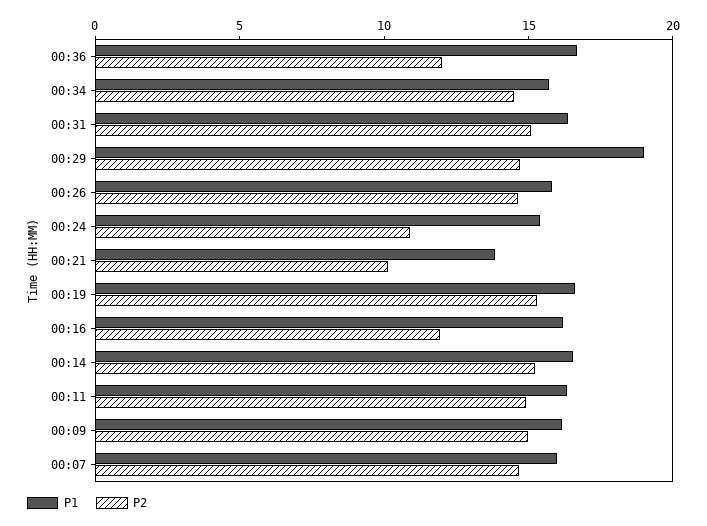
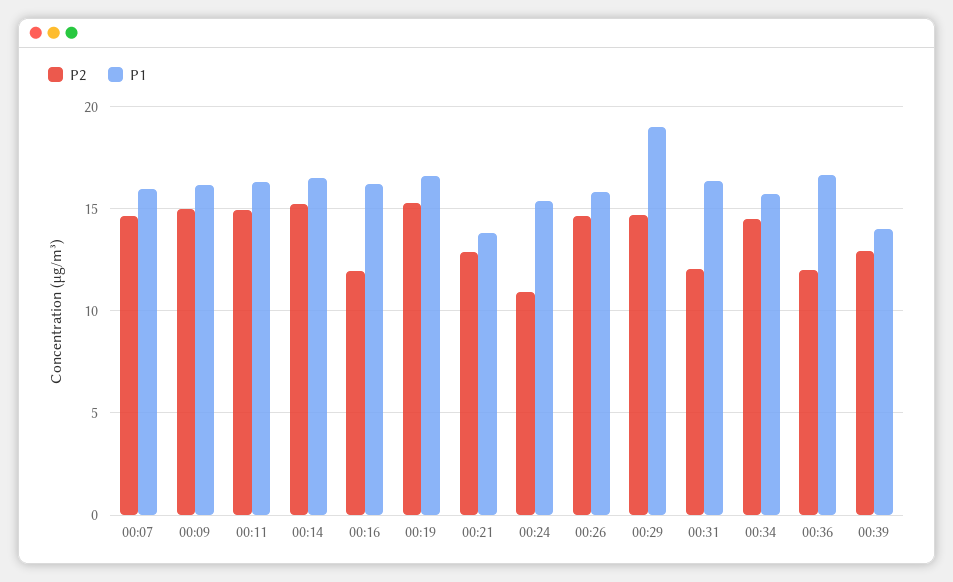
P2, 00:31: 15 -> 12
P2, 00:21: 10 -> 13
P2, 00:39: none -> 13
P1, 00:39: none -> 14

